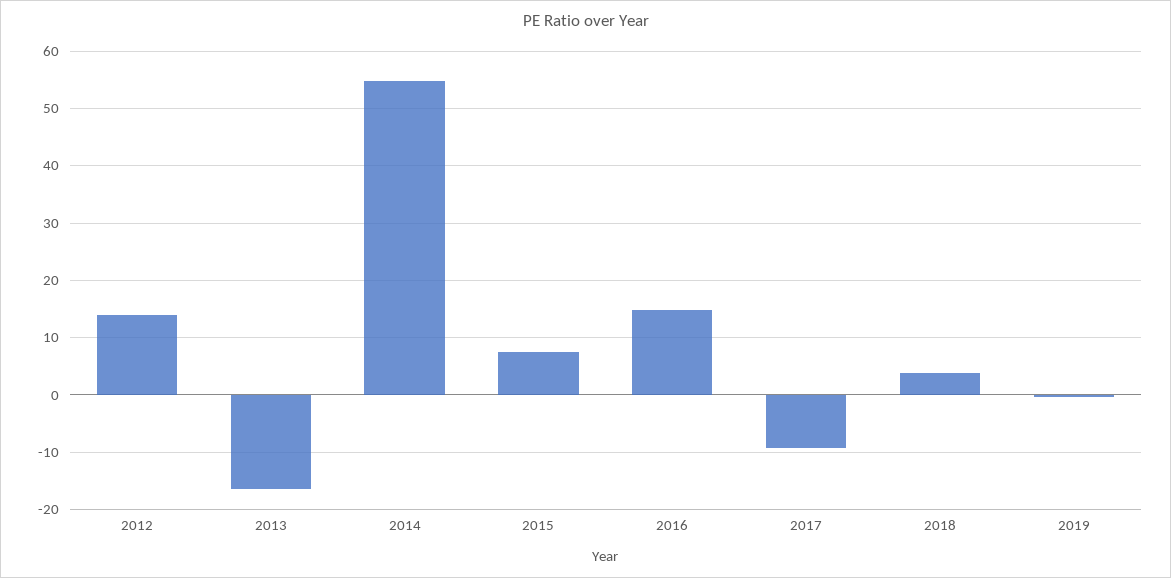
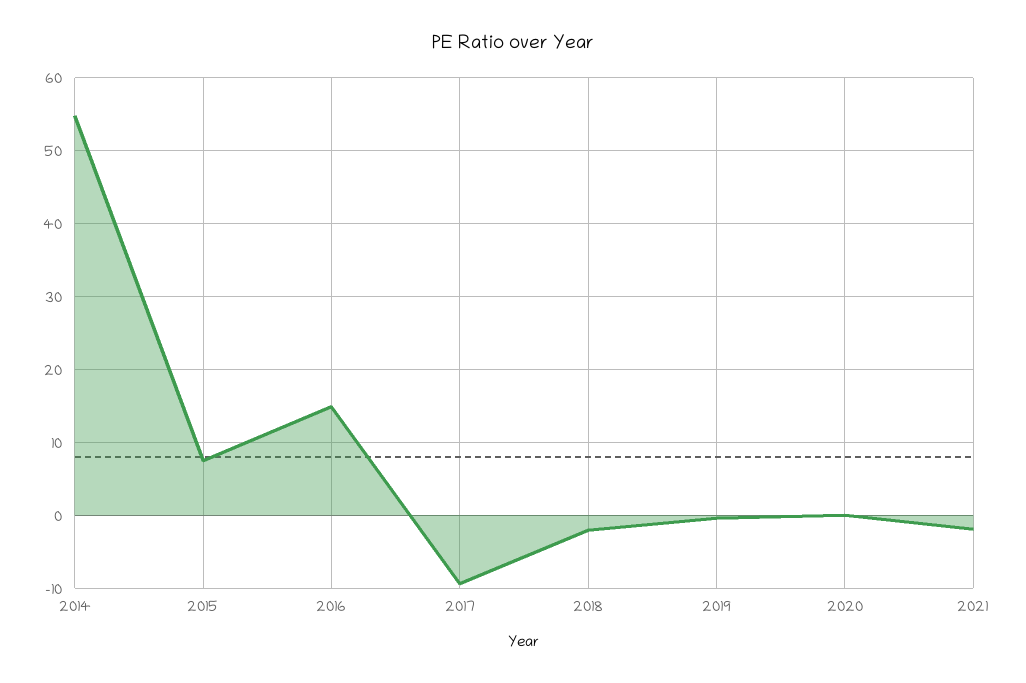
2012: 14 -> none
2013: -16 -> none
2018: 4 -> -2
2020: none -> 0
2021: none -> -2

